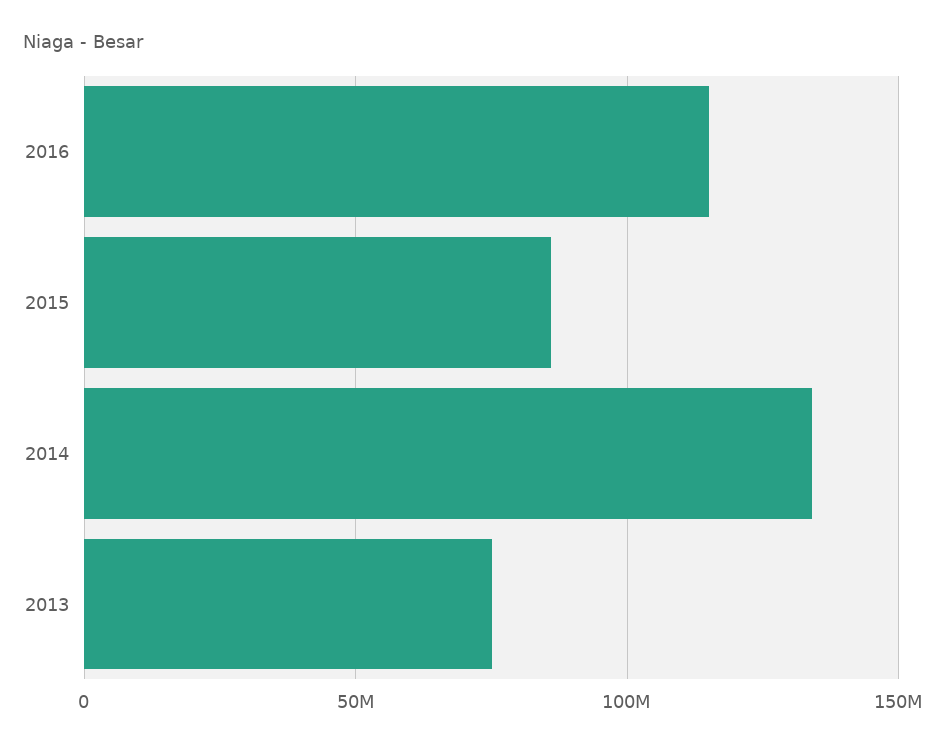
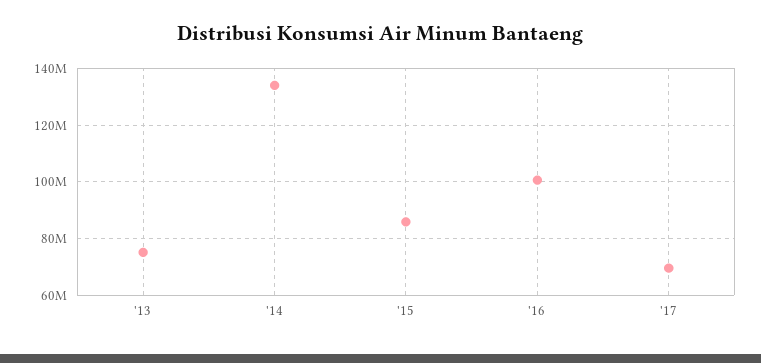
2016: 115000000 -> 100000000
'17: none -> 70000000

